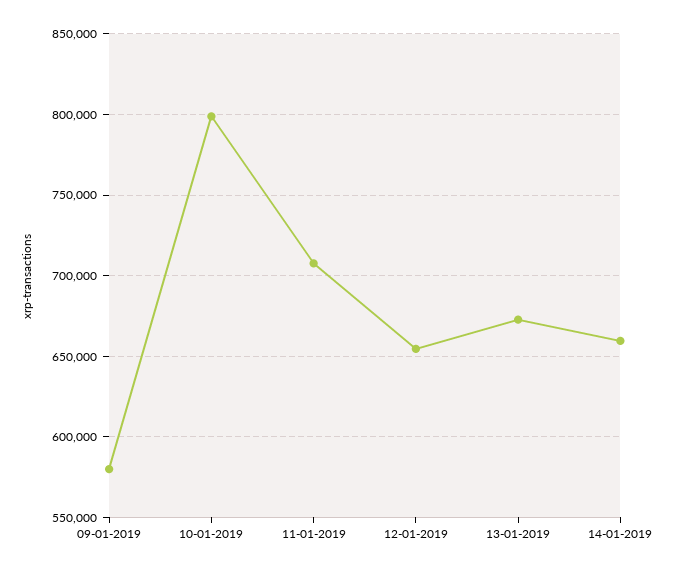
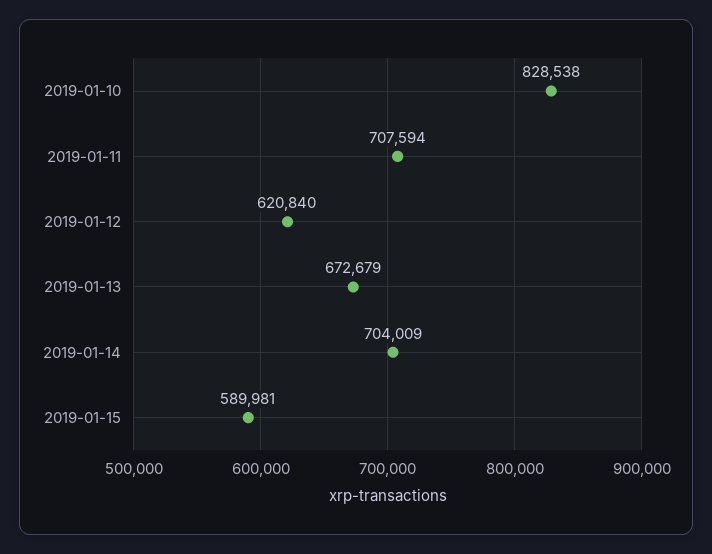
09-01-2019: 580000 -> none
10-01-2019: 800000 -> 828538
12-01-2019: 655000 -> 620840
14-01-2019: 660000 -> 704009
2019-01-15: none -> 589981

